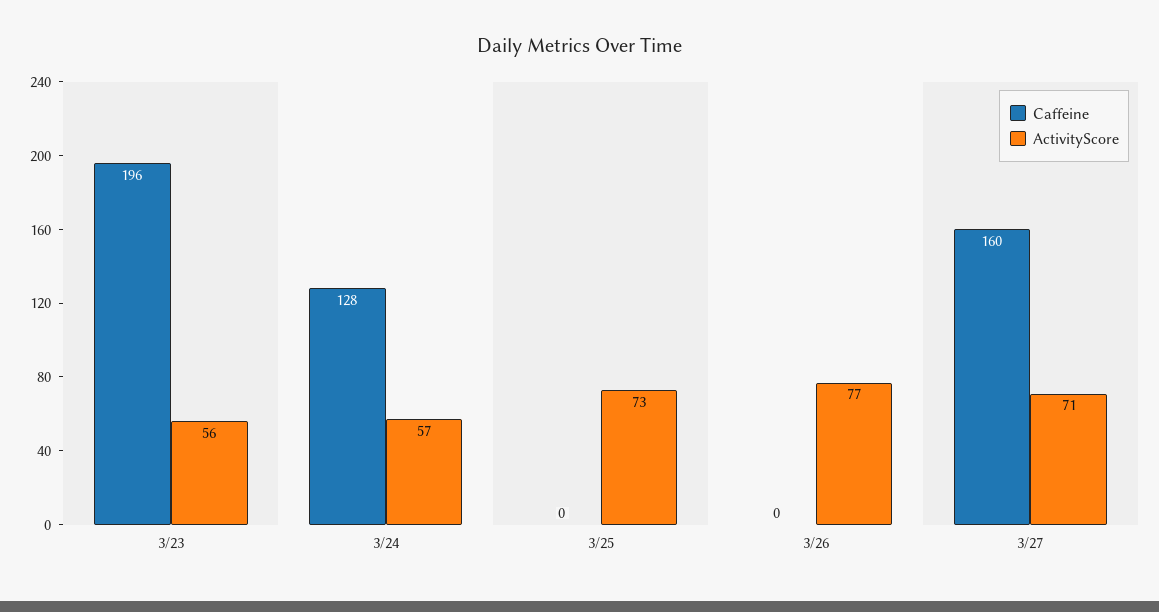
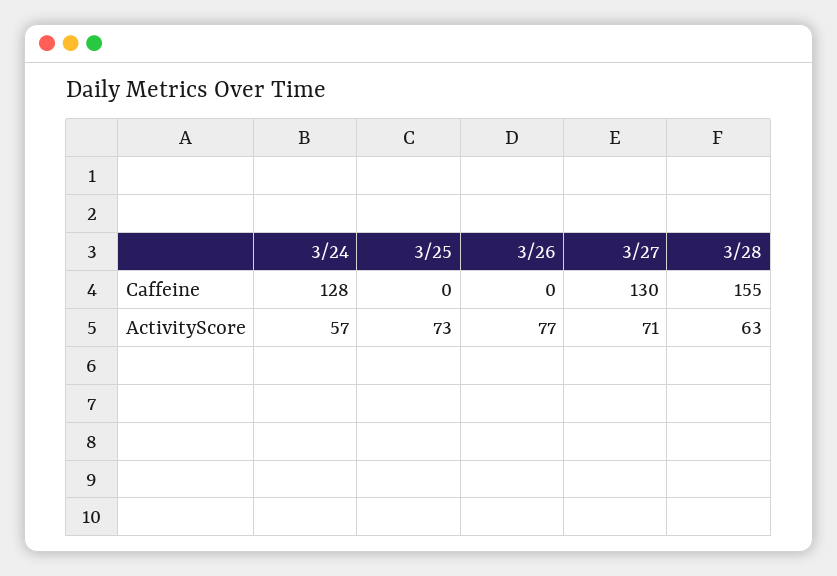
Caffeine, 3/23: 196 -> none
ActivityScore, 3/23: 56 -> none
Caffeine, 3/27: 160 -> 130
Caffeine, 3/28: none -> 155
ActivityScore, 3/28: none -> 63

